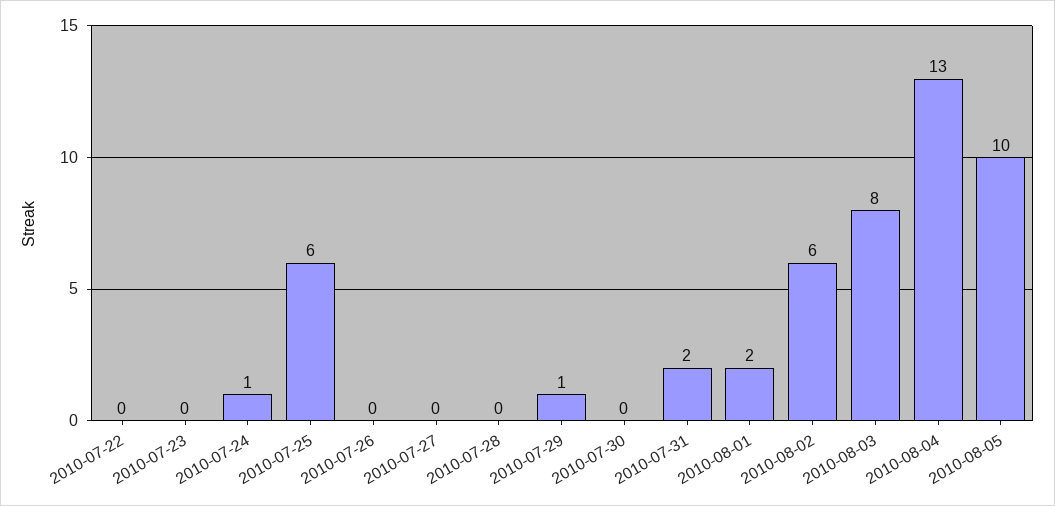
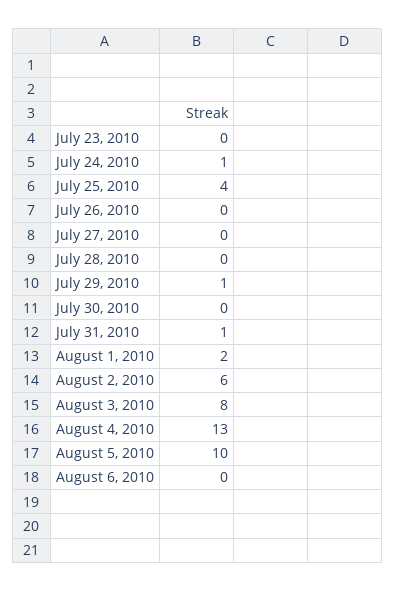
2010-07-22: 0 -> none
2010-07-25: 6 -> 4
2010-07-31: 2 -> 1
August 6, 2010: none -> 0

